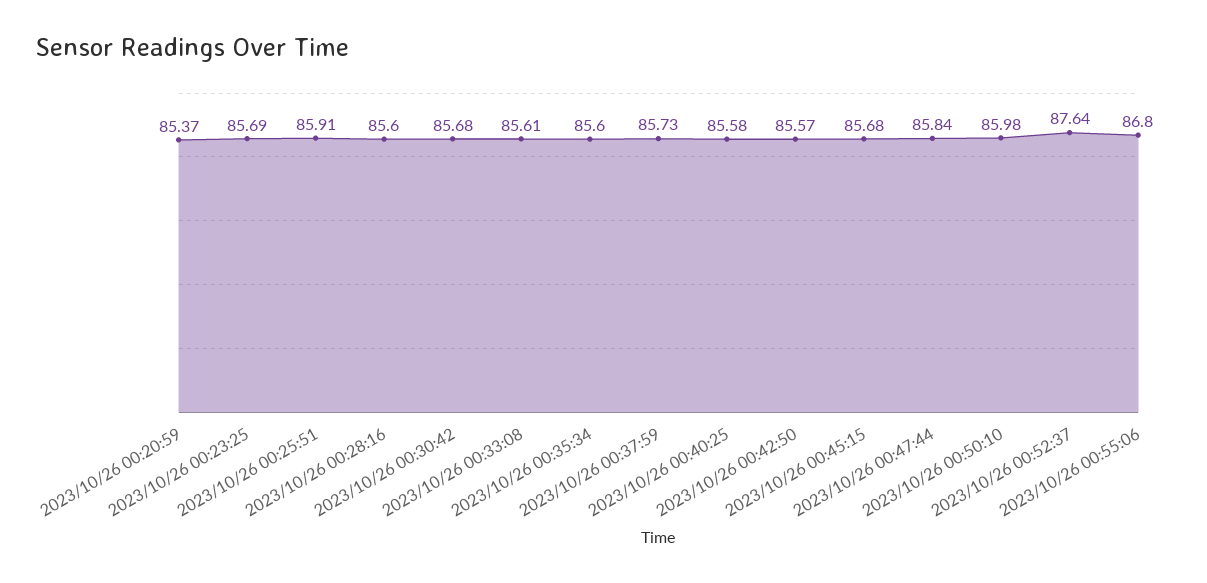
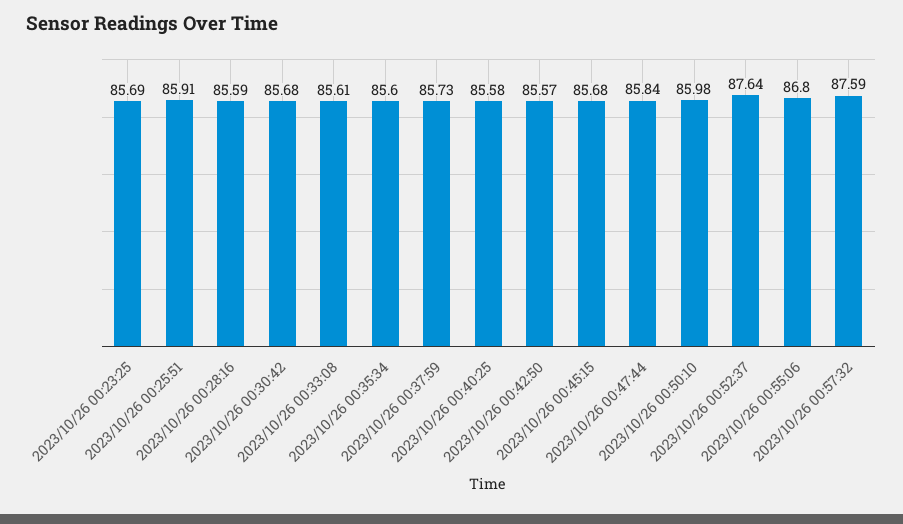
2023/10/26 00:20:59: 85.37 -> none
2023/10/26 00:28:16: 85.6 -> 85.59
2023/10/26 00:57:32: none -> 87.59

